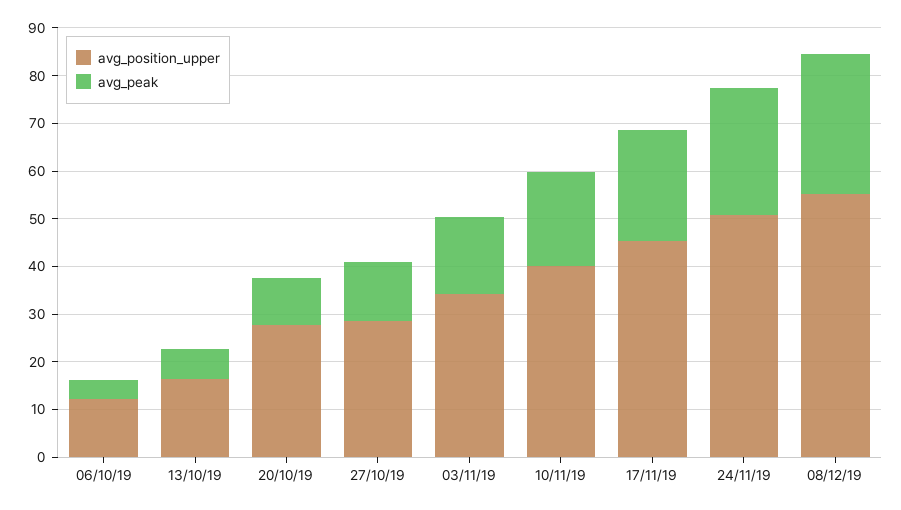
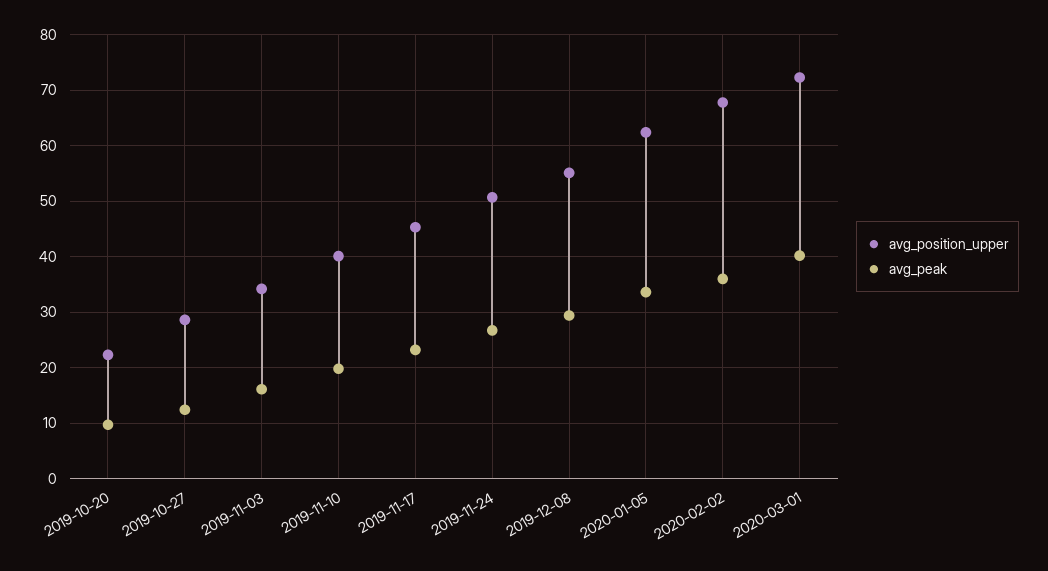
avg_position_upper, 06/10/19: 12 -> none
avg_peak, 06/10/19: 4 -> none
avg_position_upper, 13/10/19: 16 -> none
avg_peak, 13/10/19: 6 -> none
avg_position_upper, 20/10/19: 28 -> 22
avg_position_upper, 2020-01-05: none -> 62
avg_peak, 2020-01-05: none -> 34
avg_position_upper, 2020-02-02: none -> 68
avg_peak, 2020-02-02: none -> 36
avg_position_upper, 2020-03-01: none -> 72
avg_peak, 2020-03-01: none -> 40

